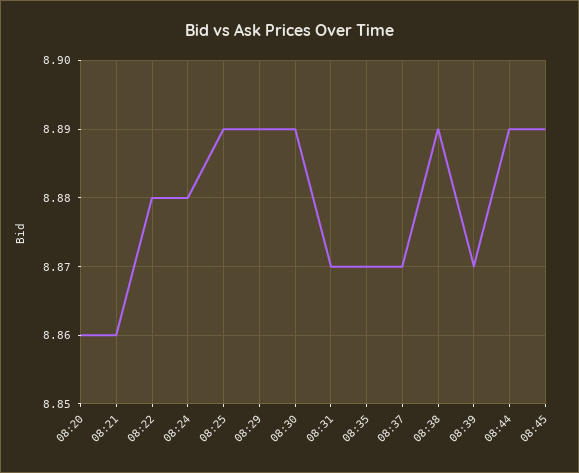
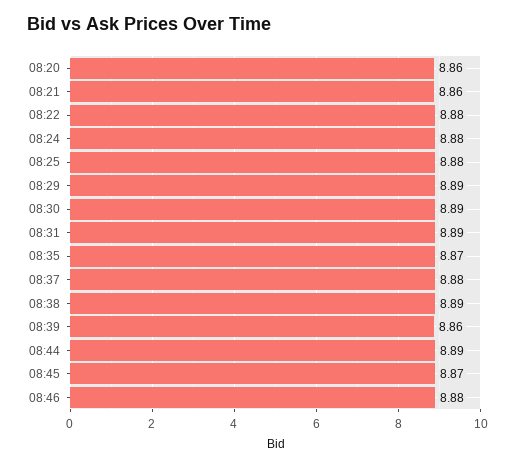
08:25: 8.89 -> 8.88
08:31: 8.87 -> 8.89
08:37: 8.87 -> 8.88
08:39: 8.87 -> 8.86
08:45: 8.89 -> 8.87
08:46: none -> 8.88

